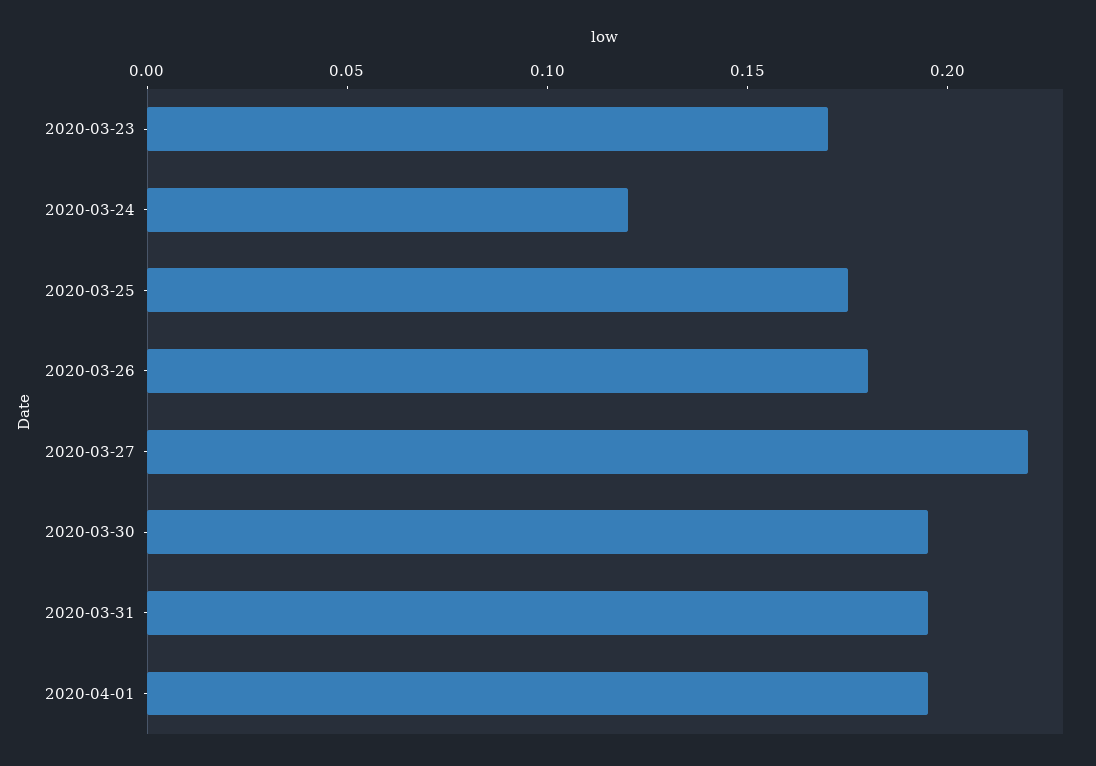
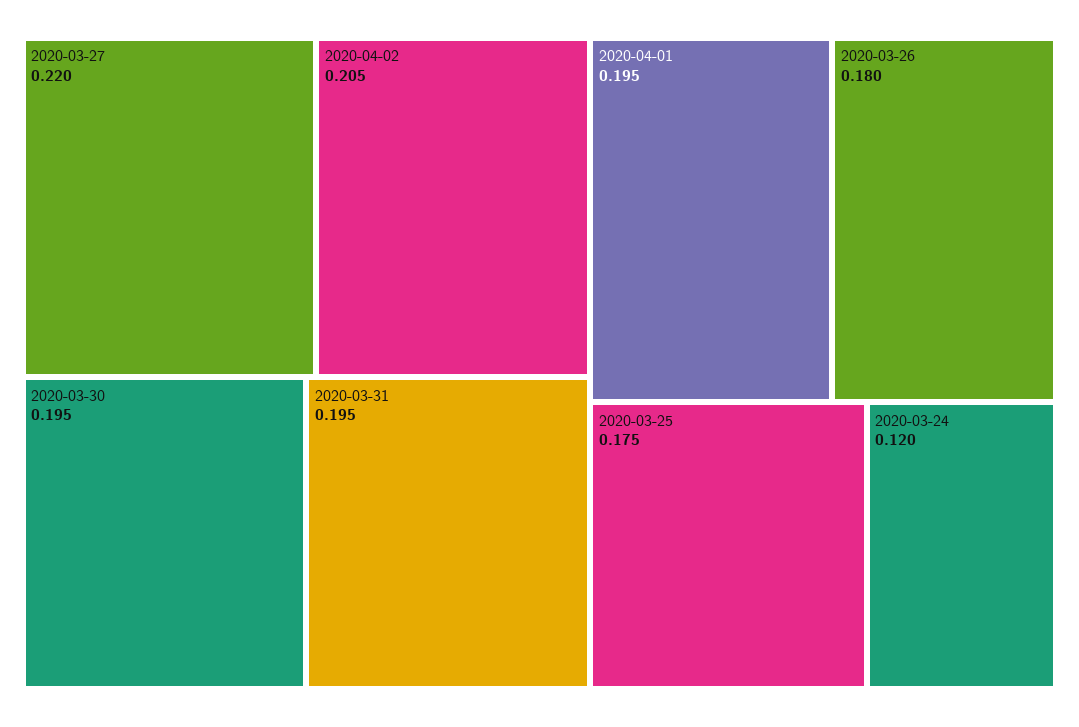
2020-03-23: 0.17 -> none
2020-04-02: none -> 0.205

